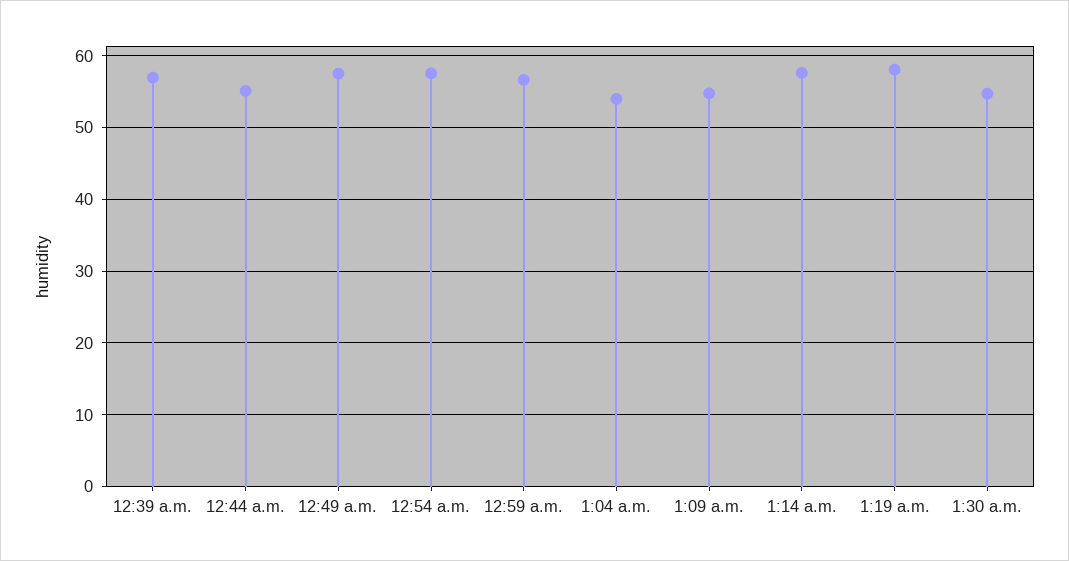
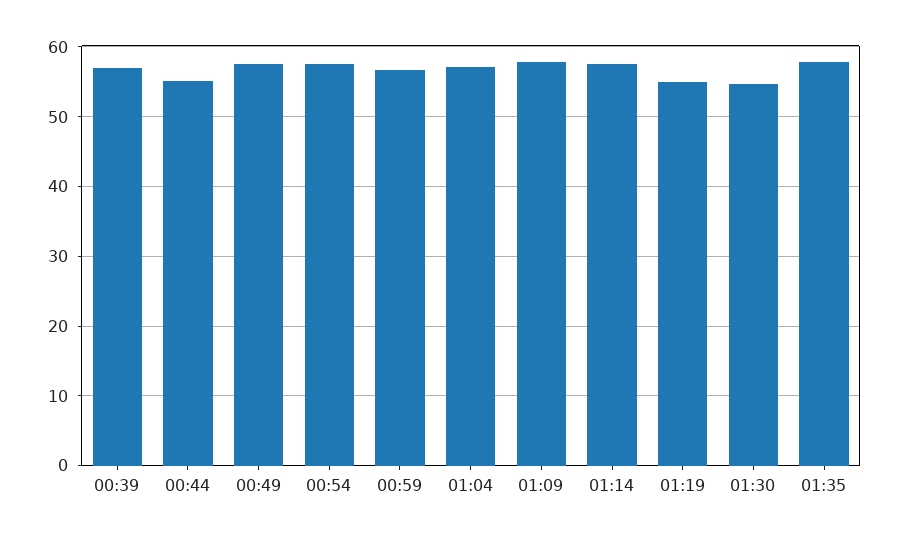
1:04 a.m.: 54 -> 57
1:09 a.m.: 55 -> 58
1:19 a.m.: 58 -> 55
01:35: none -> 58

